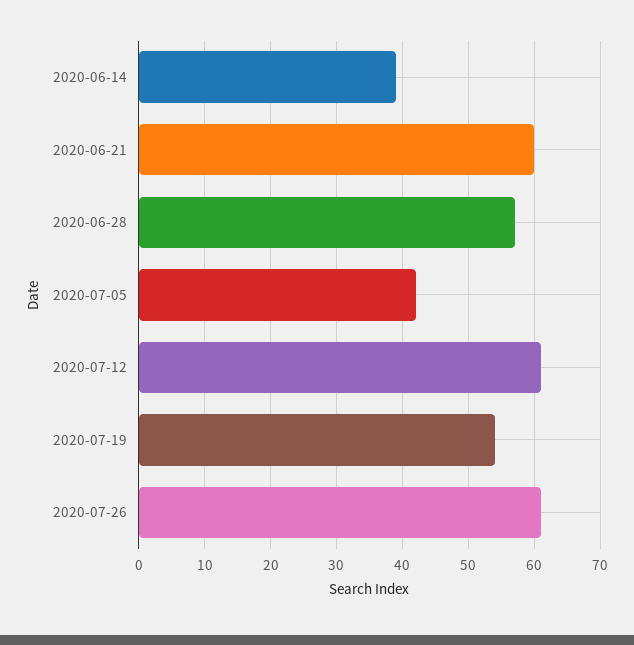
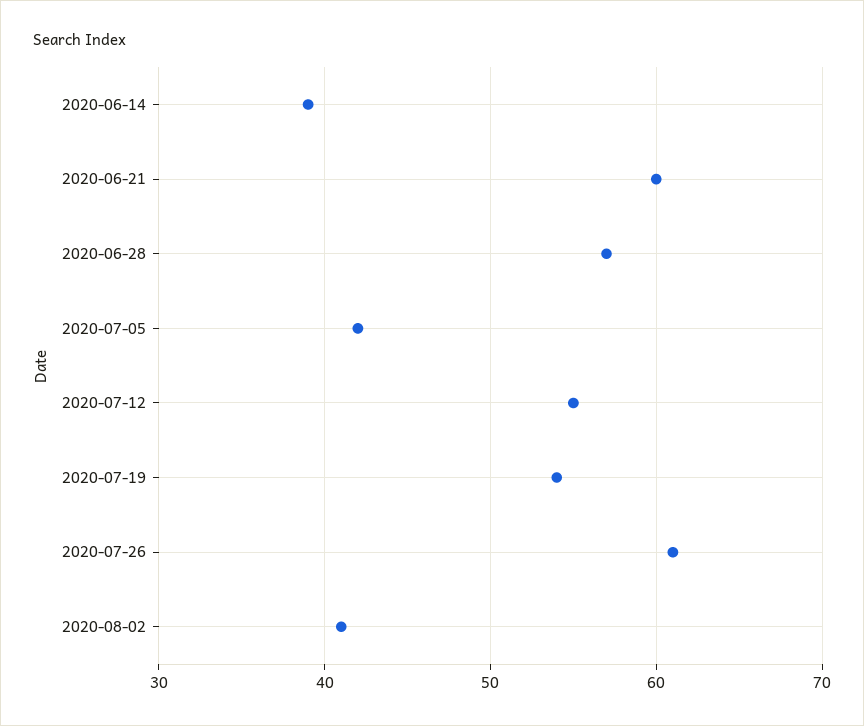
2020-07-12: 61 -> 55
2020-08-02: none -> 41

